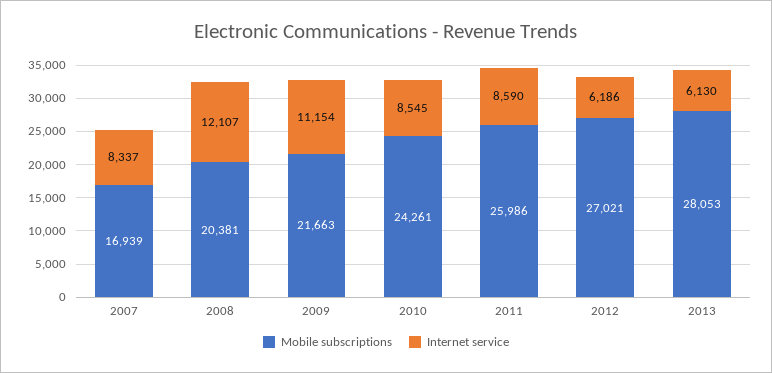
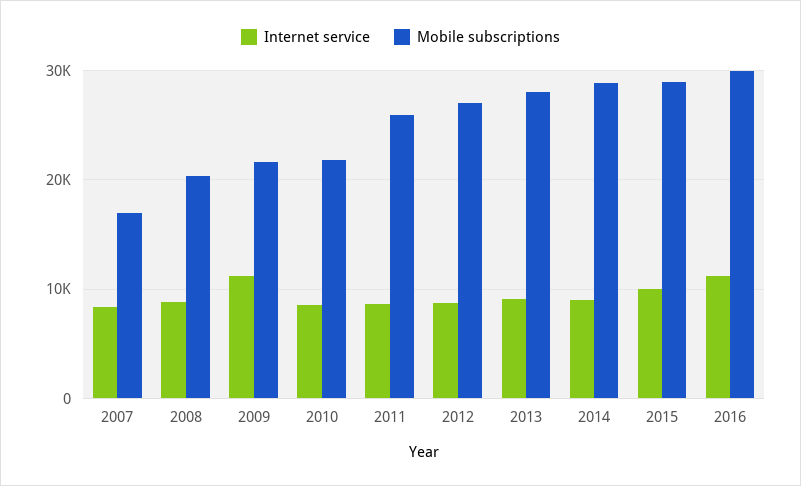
Internet service, 2008: 12107 -> 9000
Mobile subscriptions, 2010: 24261 -> 22000
Internet service, 2012: 6186 -> 9000
Internet service, 2013: 6130 -> 9000
Internet service, 2014: none -> 9000
Mobile subscriptions, 2014: none -> 29000
Internet service, 2015: none -> 10000
Mobile subscriptions, 2015: none -> 29000
Internet service, 2016: none -> 11000
Mobile subscriptions, 2016: none -> 30000

